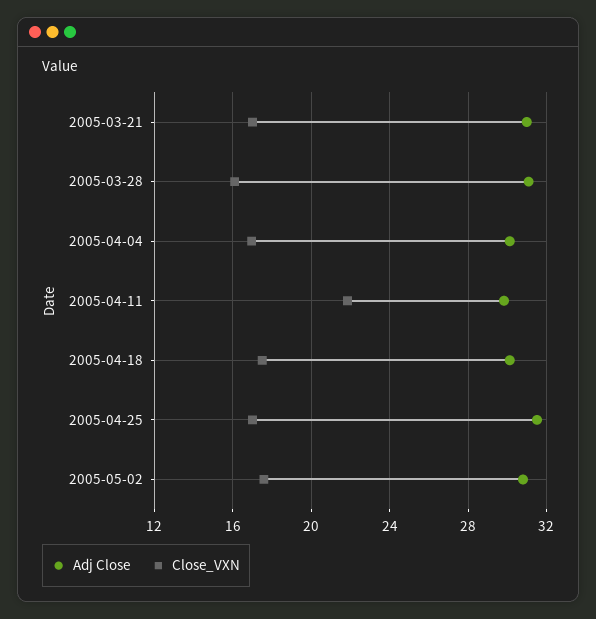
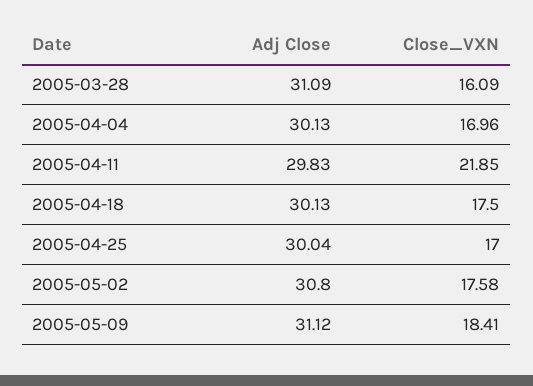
Adj Close, 2005-03-21: 31 -> none
Close_VXN, 2005-03-21: 17 -> none
Adj Close, 2005-04-25: 31.5 -> 30.04
Adj Close, 2005-05-09: none -> 31.12
Close_VXN, 2005-05-09: none -> 18.41

